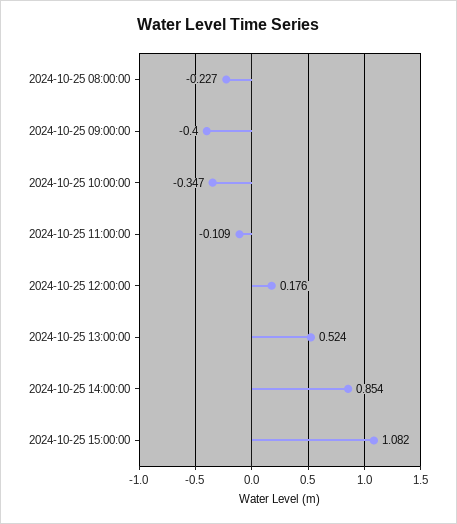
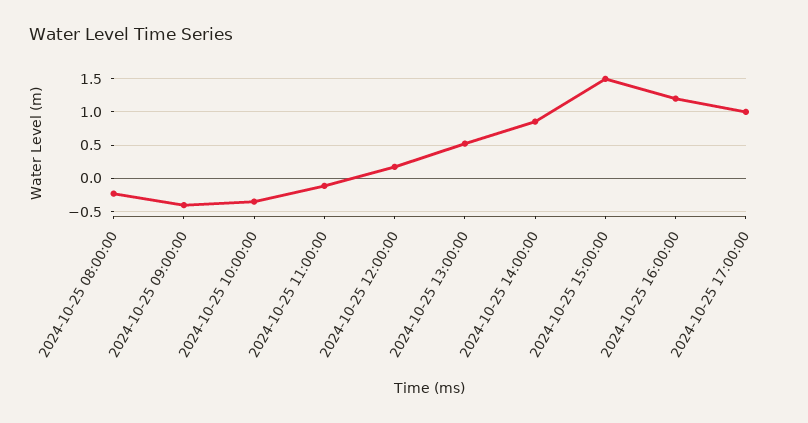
2024-10-25 15:00:00: 1.082 -> 1.5
2024-10-25 16:00:00: none -> 1.2
2024-10-25 17:00:00: none -> 1

